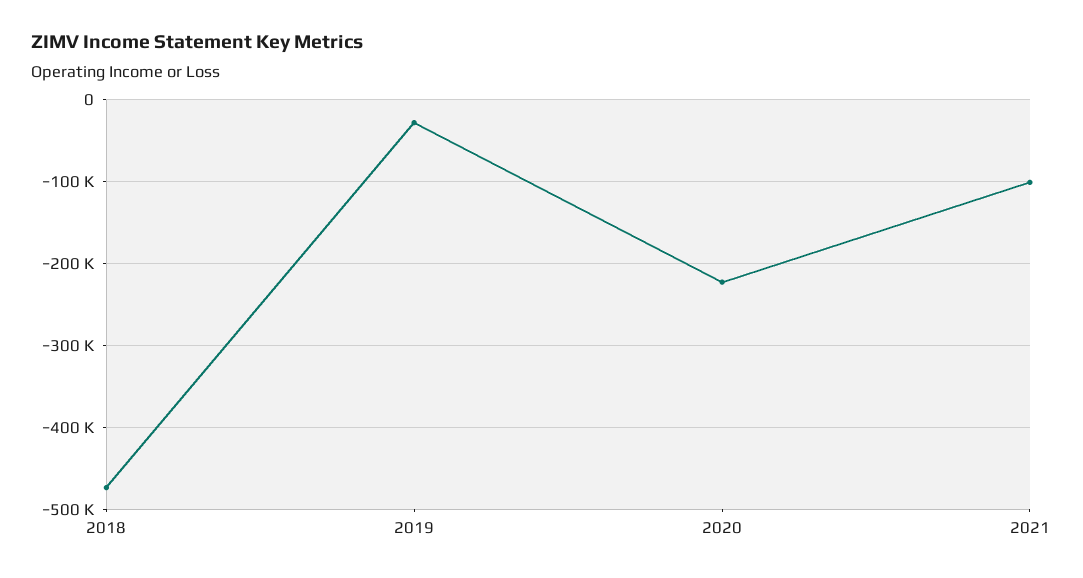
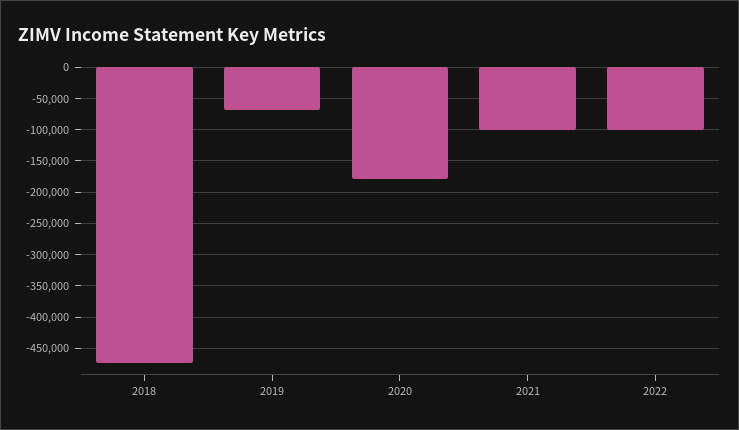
2019: -30000 -> -70000
2020: -220000 -> -180000
2022: none -> -100000

